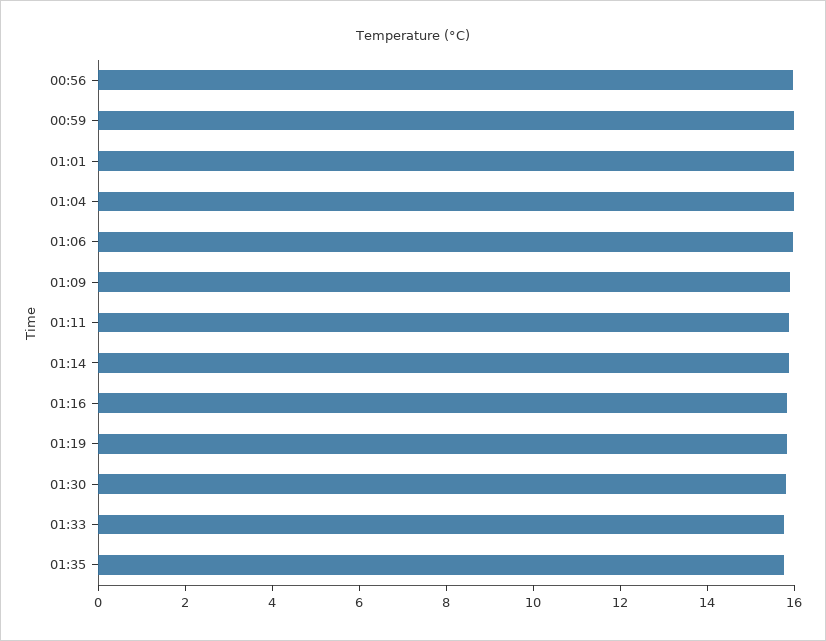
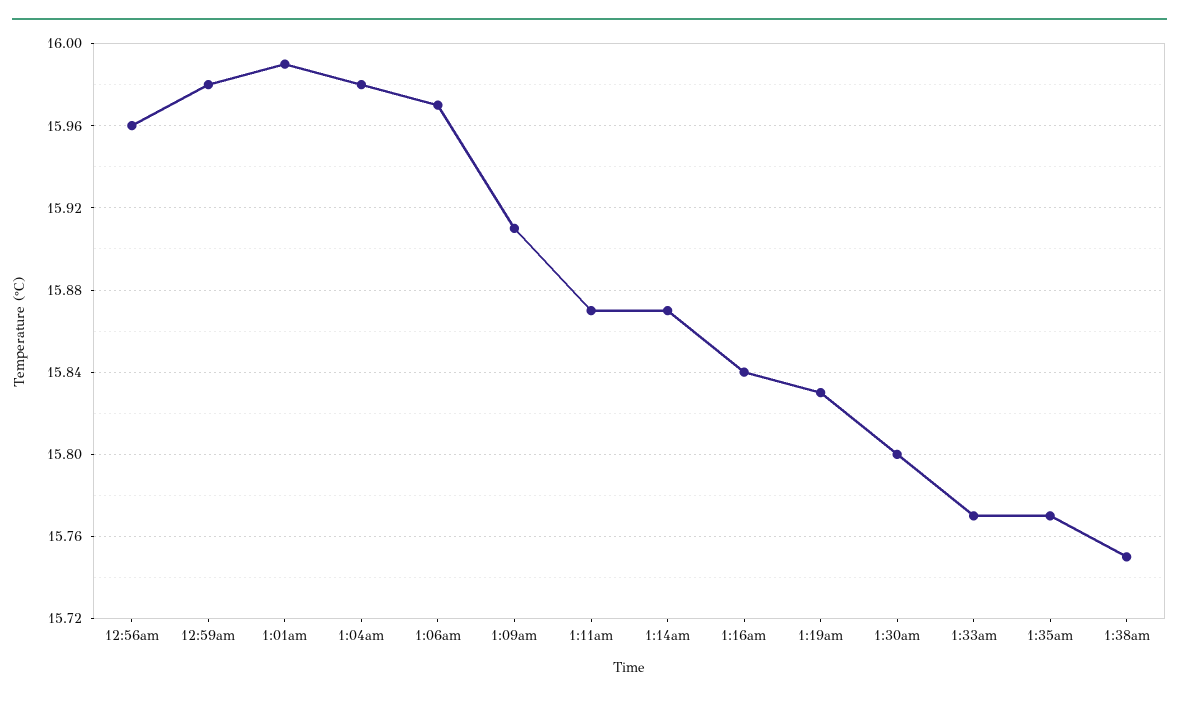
1:38am: none -> 15.75

